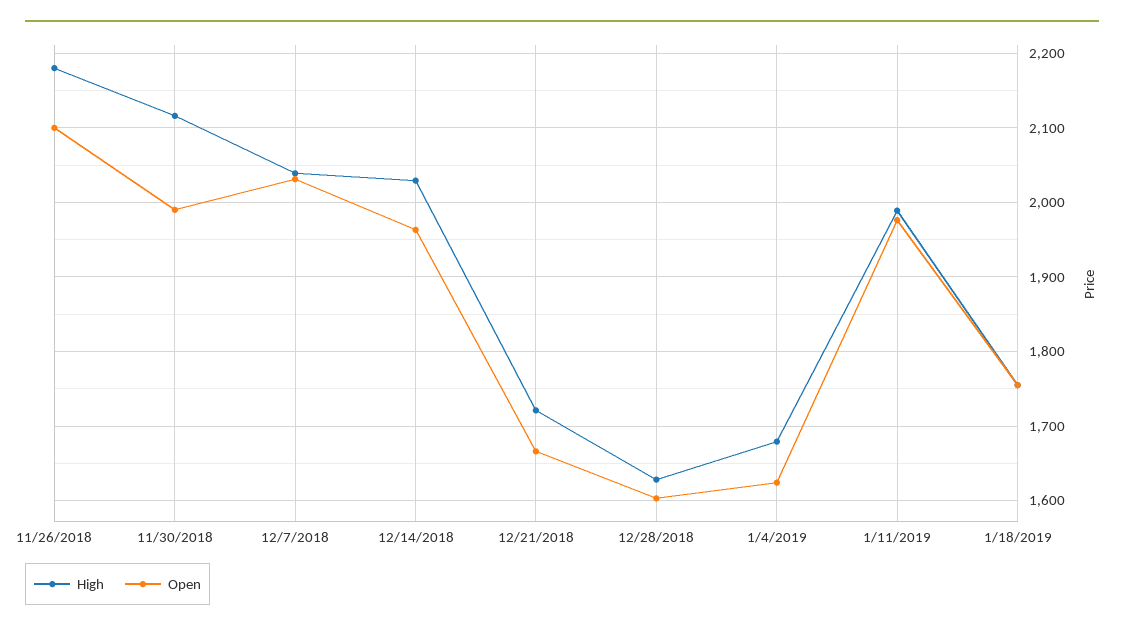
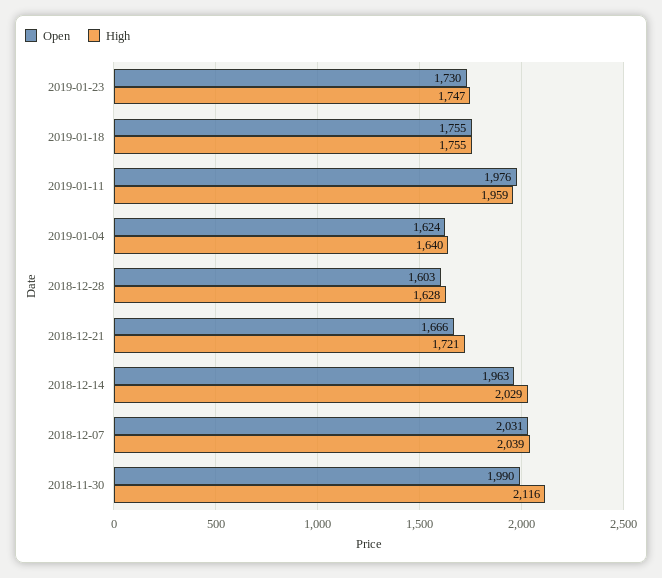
High, 11/26/2018: 2180 -> none
Open, 11/26/2018: 2100 -> none
High, 1/4/2019: 1680 -> 1640
High, 1/11/2019: 1990 -> 1959
Open, 2019-01-23: none -> 1730
High, 2019-01-23: none -> 1747

